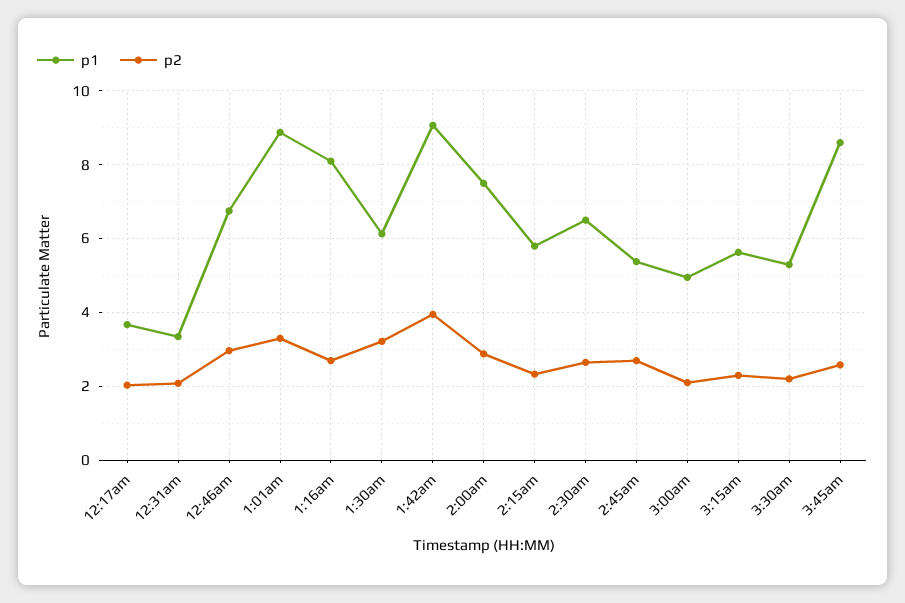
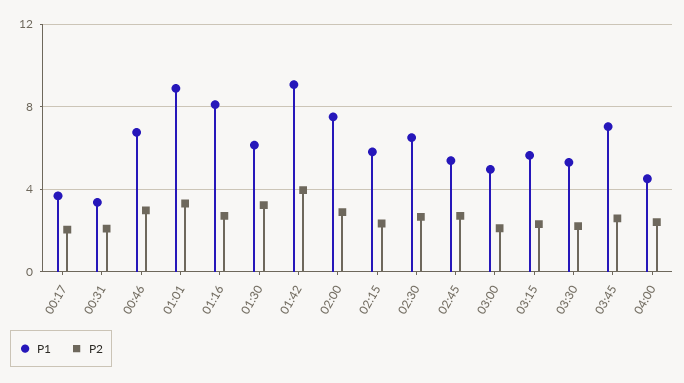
p1, 3:45am: 8.6 -> 7
p1, 04:00: none -> 4.5
p2, 04:00: none -> 2.5

